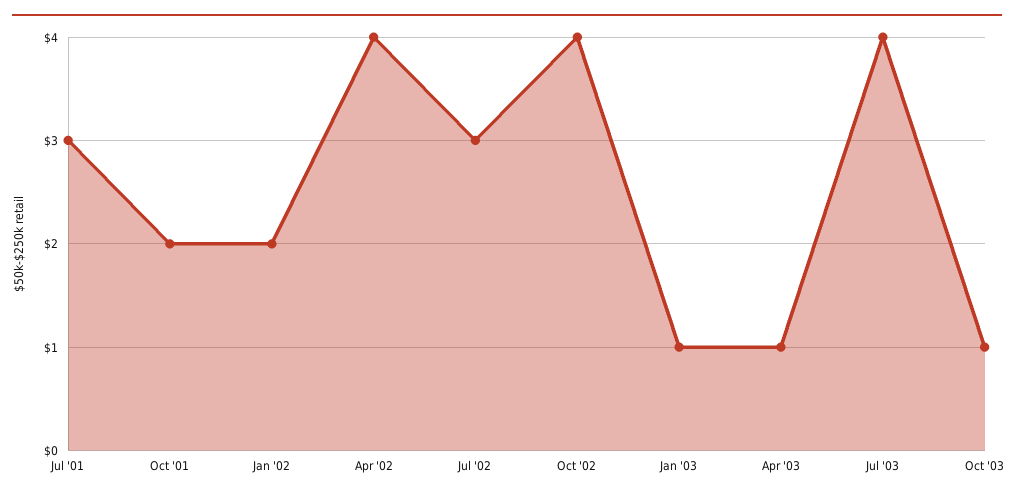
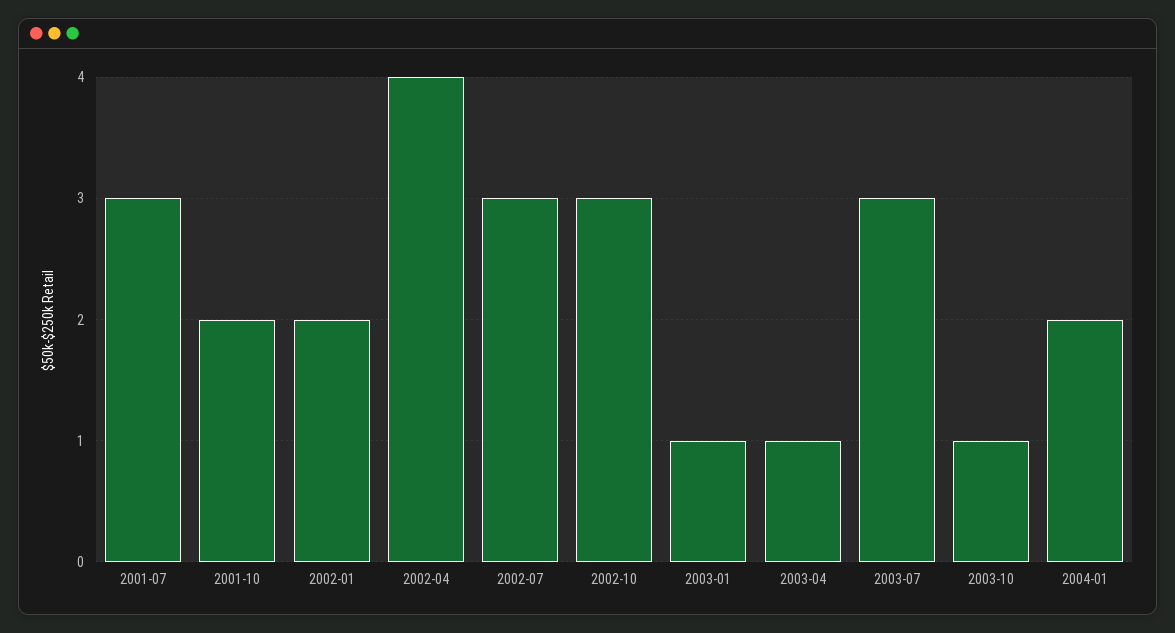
Oct '02: 4 -> 3
Jul '03: 4 -> 3
2004-01: none -> 2

